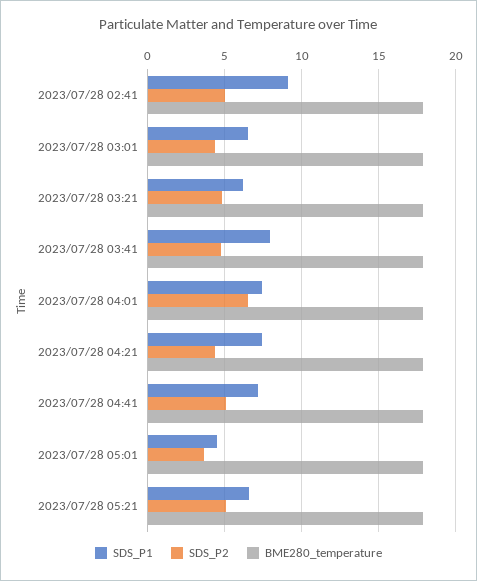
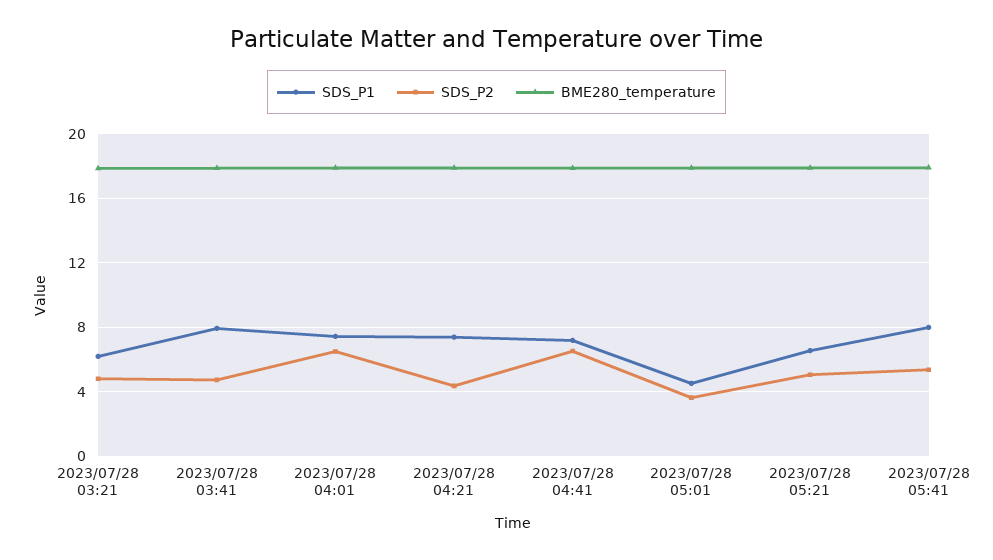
SDS_P1, 2023/07/28 02:41: 9 -> none
SDS_P2, 2023/07/28 02:41: 5 -> none
BME280_temperature, 2023/07/28 02:41: 18 -> none
SDS_P1, 2023/07/28 03:01: 6.5 -> none
SDS_P2, 2023/07/28 03:01: 4.5 -> none
BME280_temperature, 2023/07/28 03:01: 18 -> none
SDS_P2, 2023/07/28 04:41: 5 -> 6.5
SDS_P1, 2023/07/28 05:41: none -> 8
SDS_P2, 2023/07/28 05:41: none -> 5.5
BME280_temperature, 2023/07/28 05:41: none -> 18

